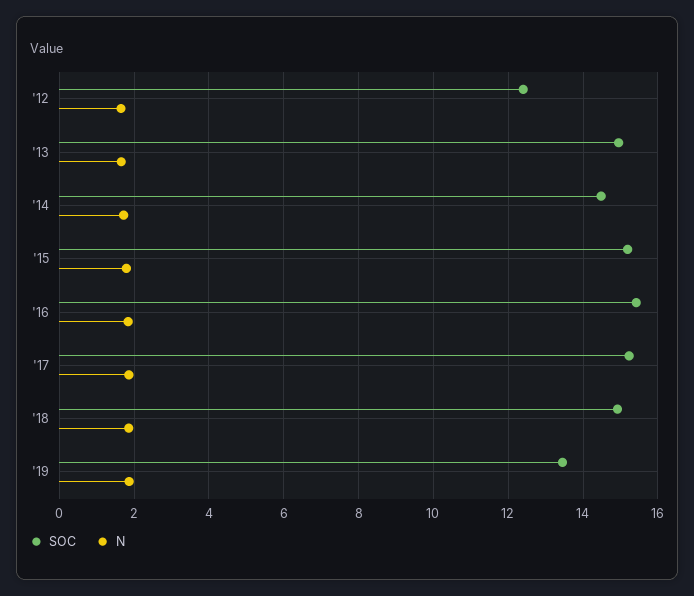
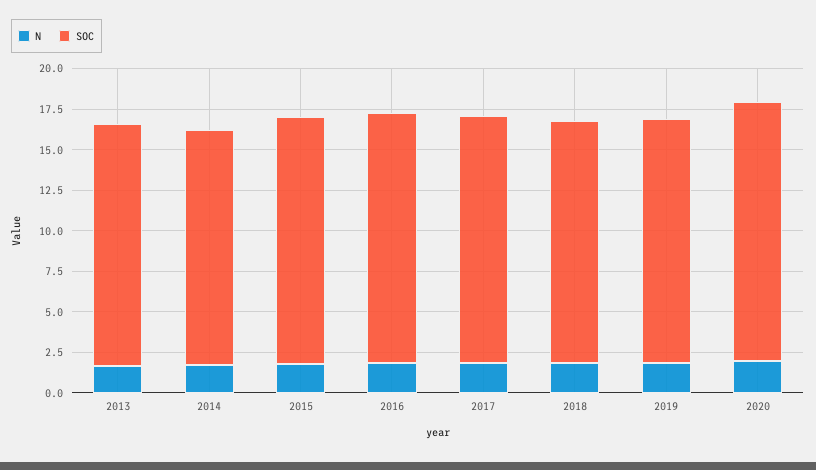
SOC, '12: 12.4 -> none
N, '12: 1.6 -> none
SOC, '19: 13.4 -> 15
N, 2020: none -> 2
SOC, 2020: none -> 16

